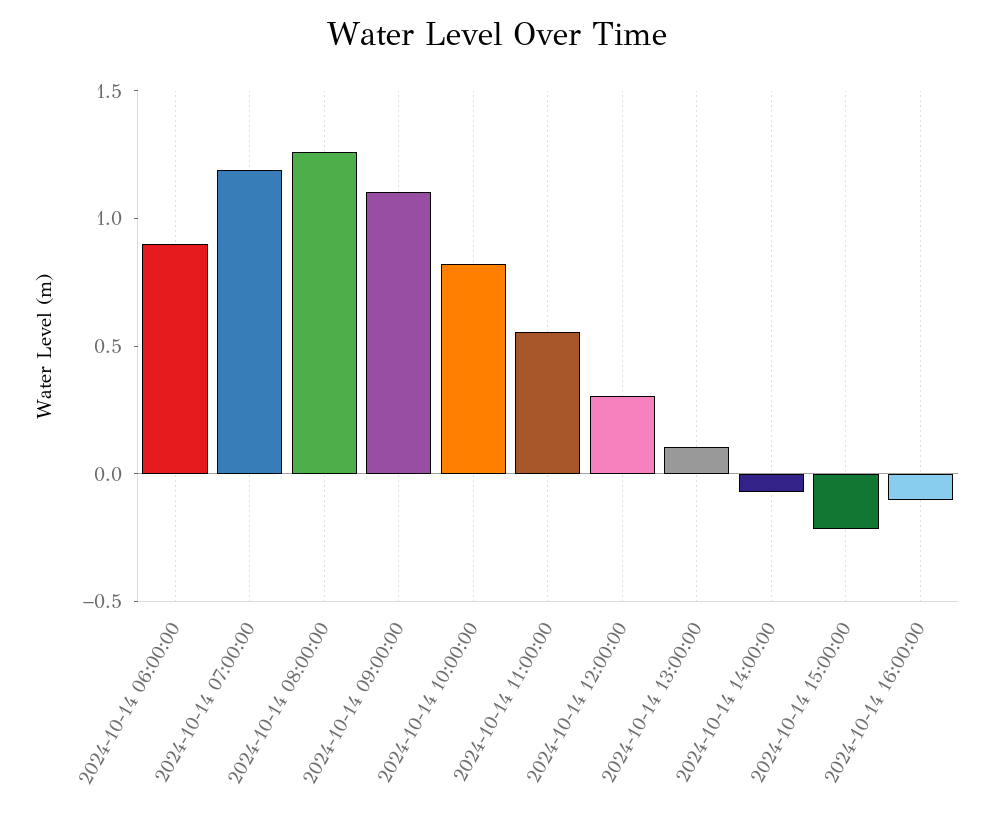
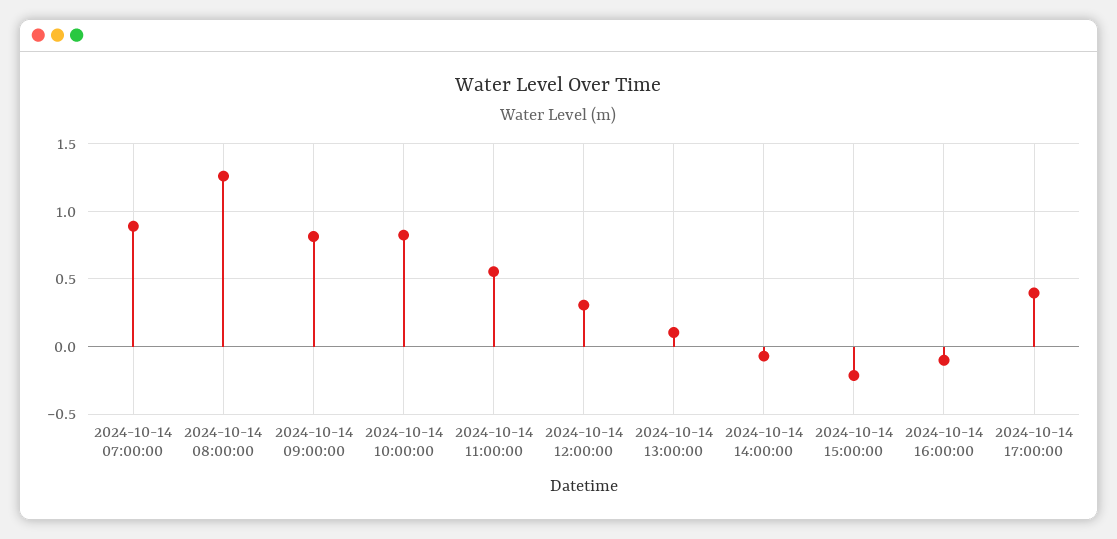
2024-10-14 06:00:00: 0.9 -> none
2024-10-14 07:00:00: 1.2 -> 0.9
2024-10-14 09:00:00: 1.1 -> 0.8
2024-10-14 17:00:00: none -> 0.4

